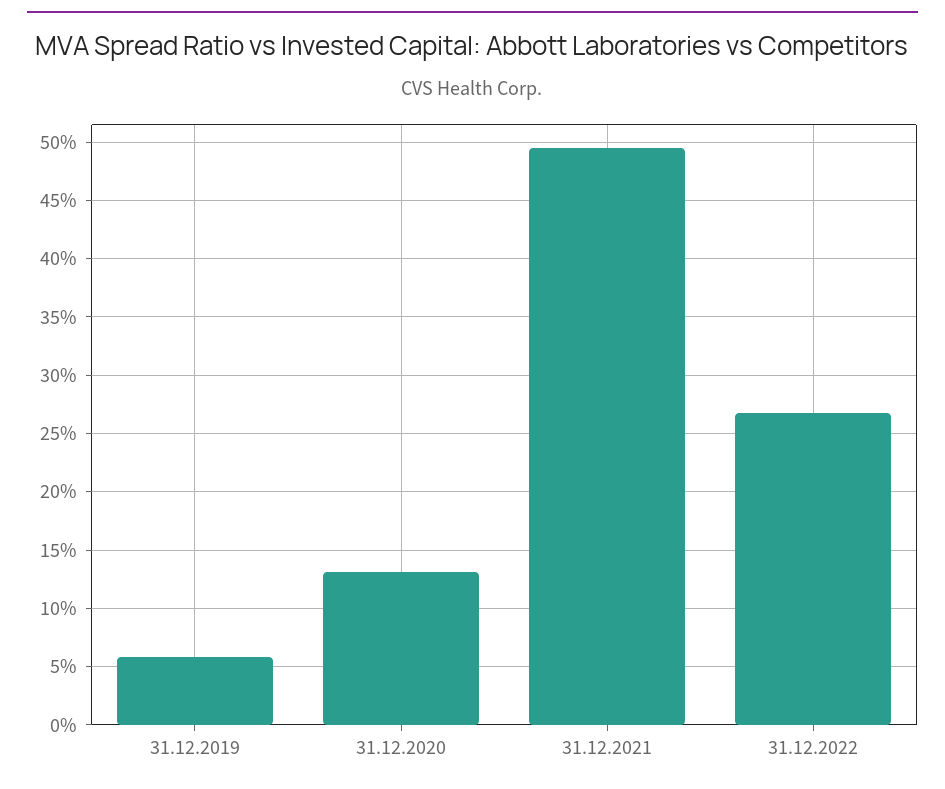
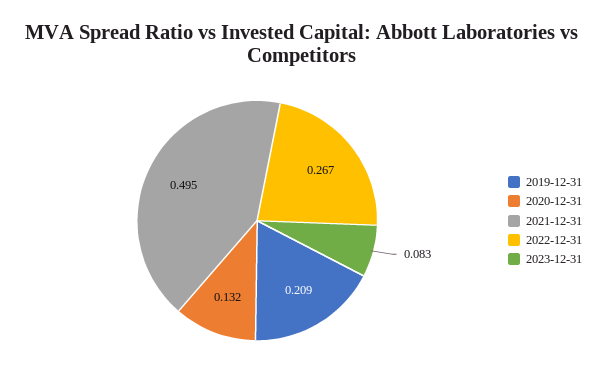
31.12.2019: 0.06 -> 0.209
2023-12-31: none -> 0.083

